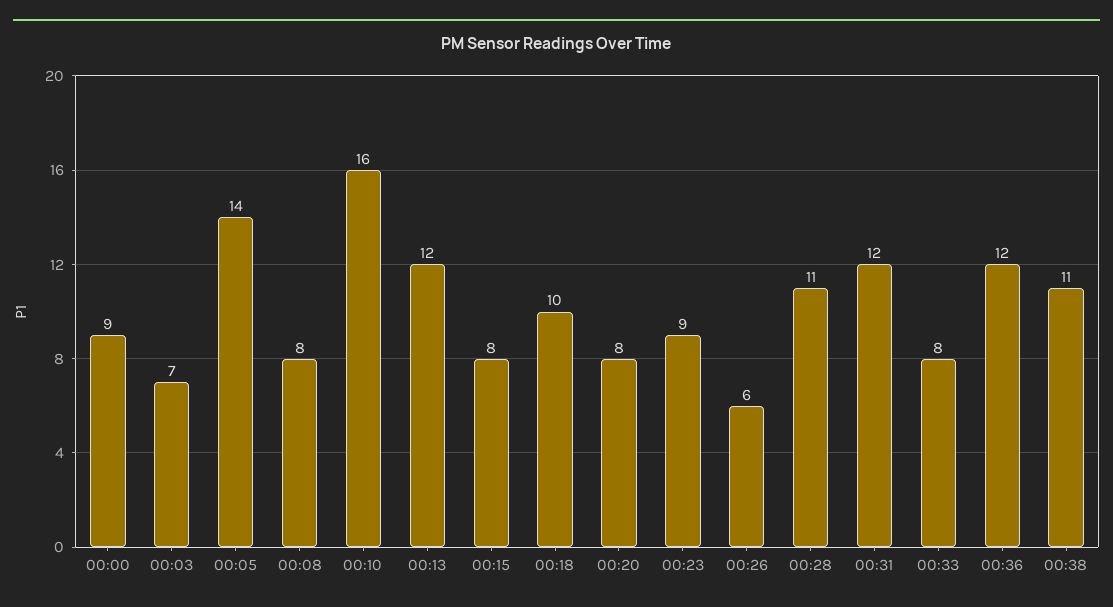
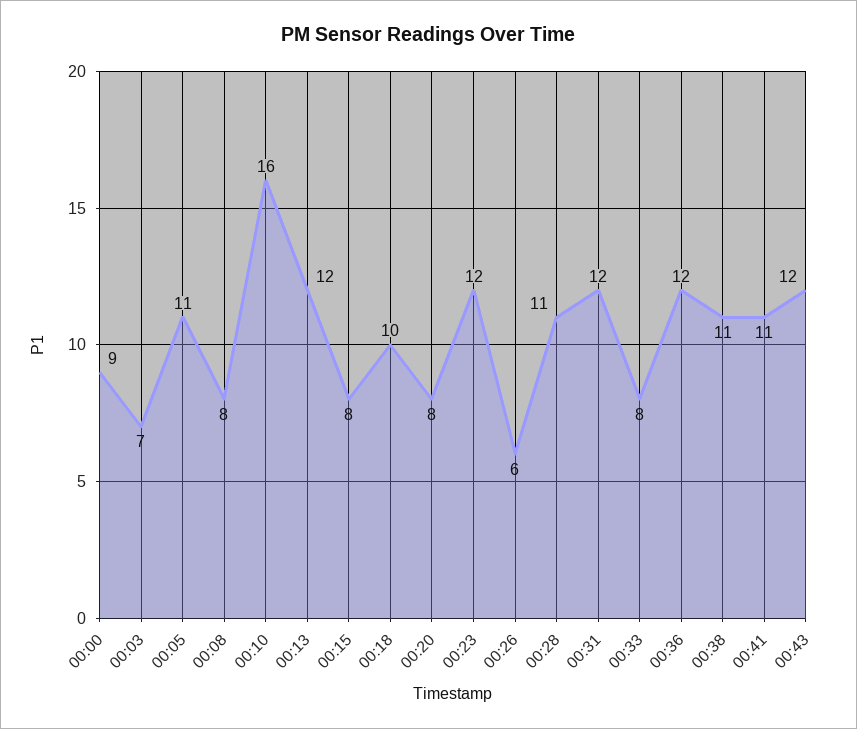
00:05: 14 -> 11
00:23: 9 -> 12
00:41: none -> 11
00:43: none -> 12

